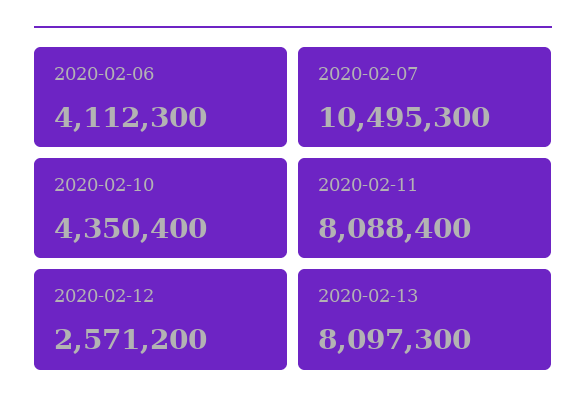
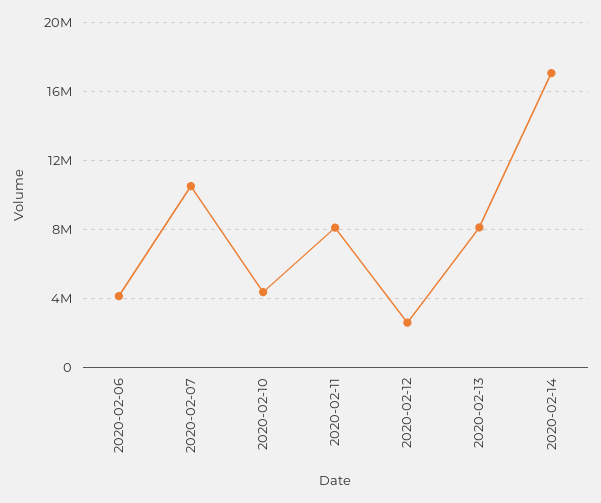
2020-02-14: none -> 17000000

